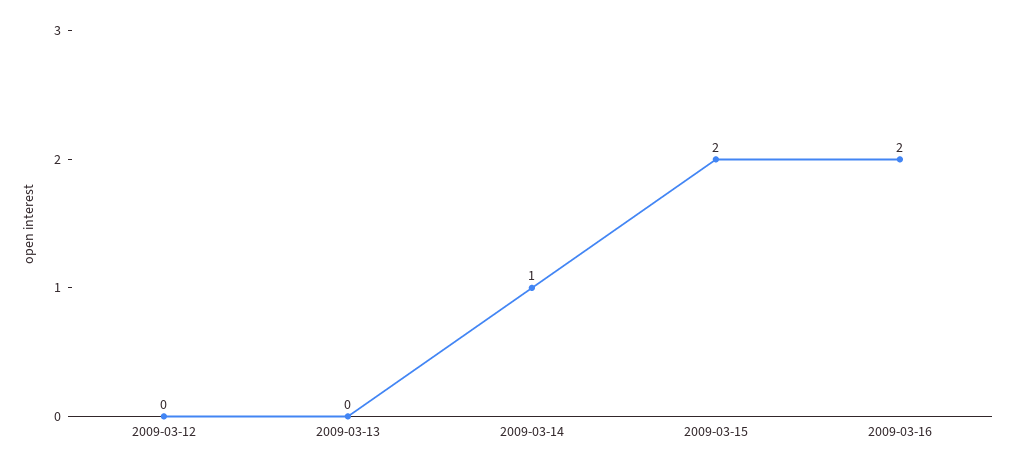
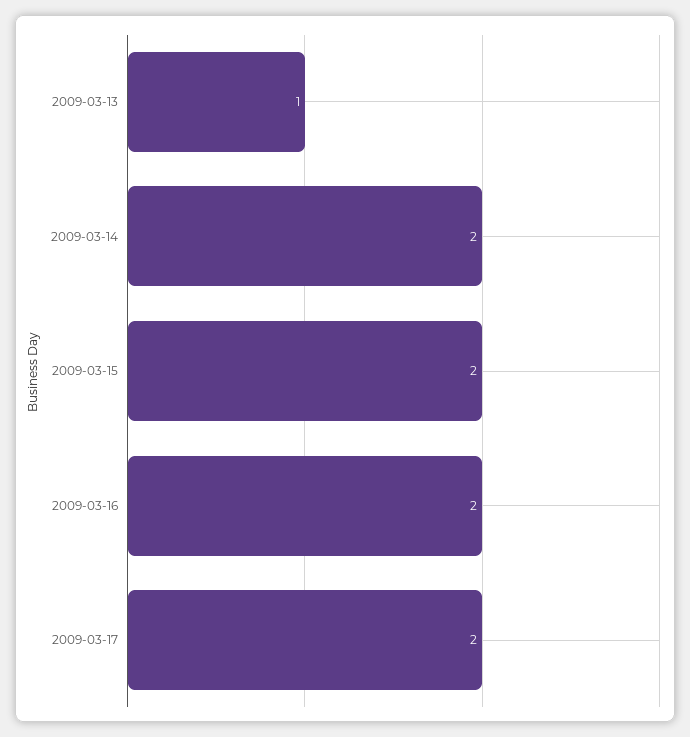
2009-03-12: 0 -> none
2009-03-13: 0 -> 1
2009-03-14: 1 -> 2
2009-03-17: none -> 2

